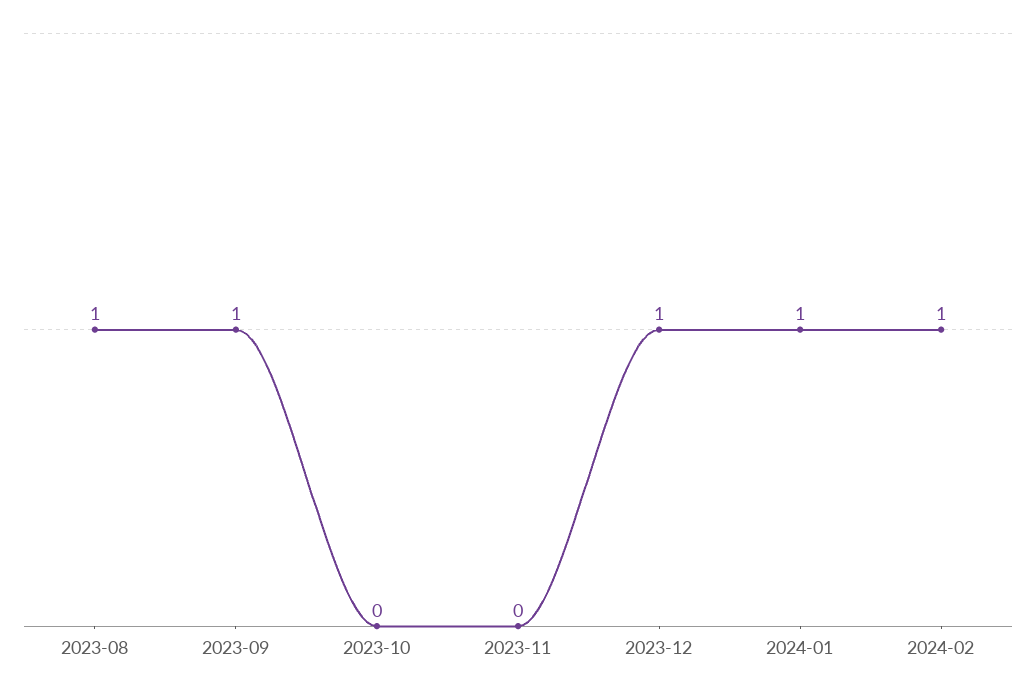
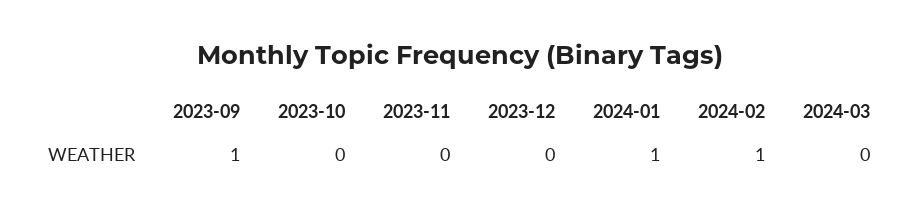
2023-08: 1 -> none
2023-12: 1 -> 0
2024-03: none -> 0

